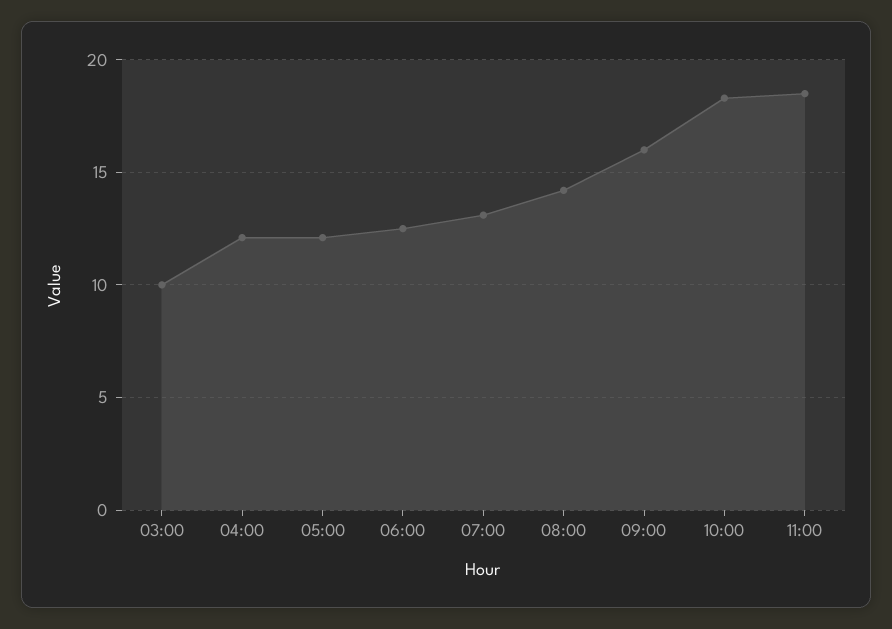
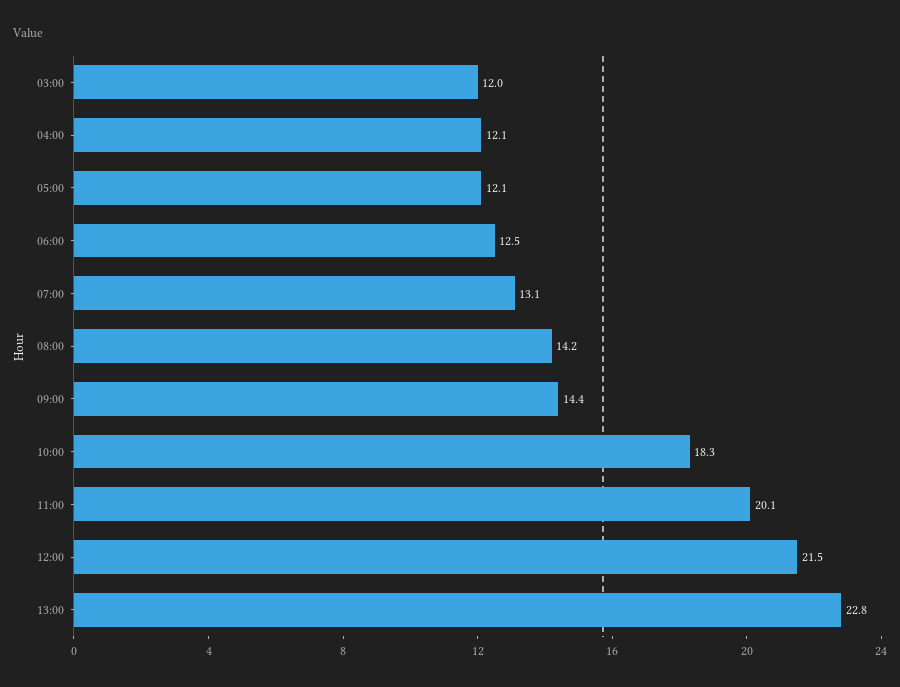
03:00: 10 -> 12
09:00: 16 -> 14.4
11:00: 18.5 -> 20.1
12:00: none -> 21.5
13:00: none -> 22.8

